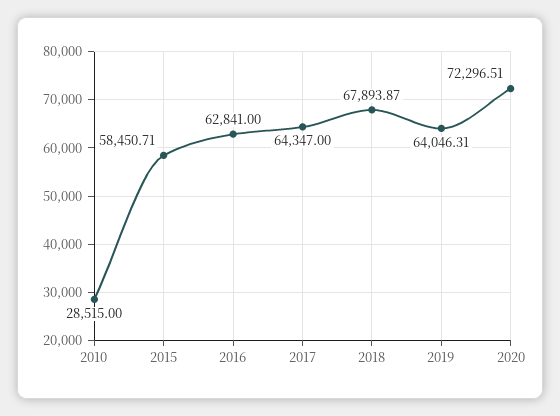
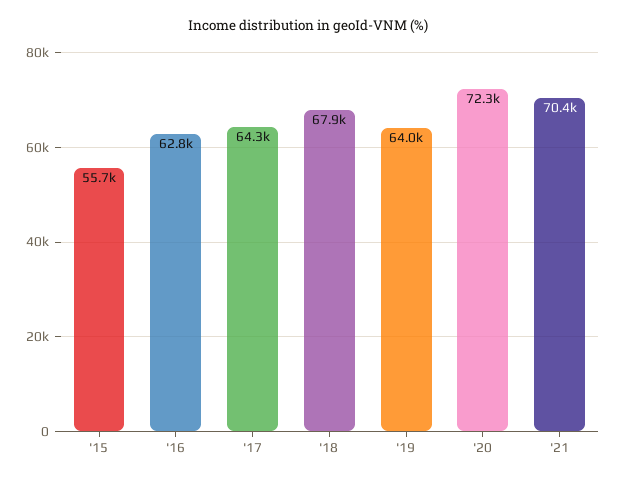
2010: 28515 -> none
2015: 58450.71 -> 55700
'21: none -> 70400

